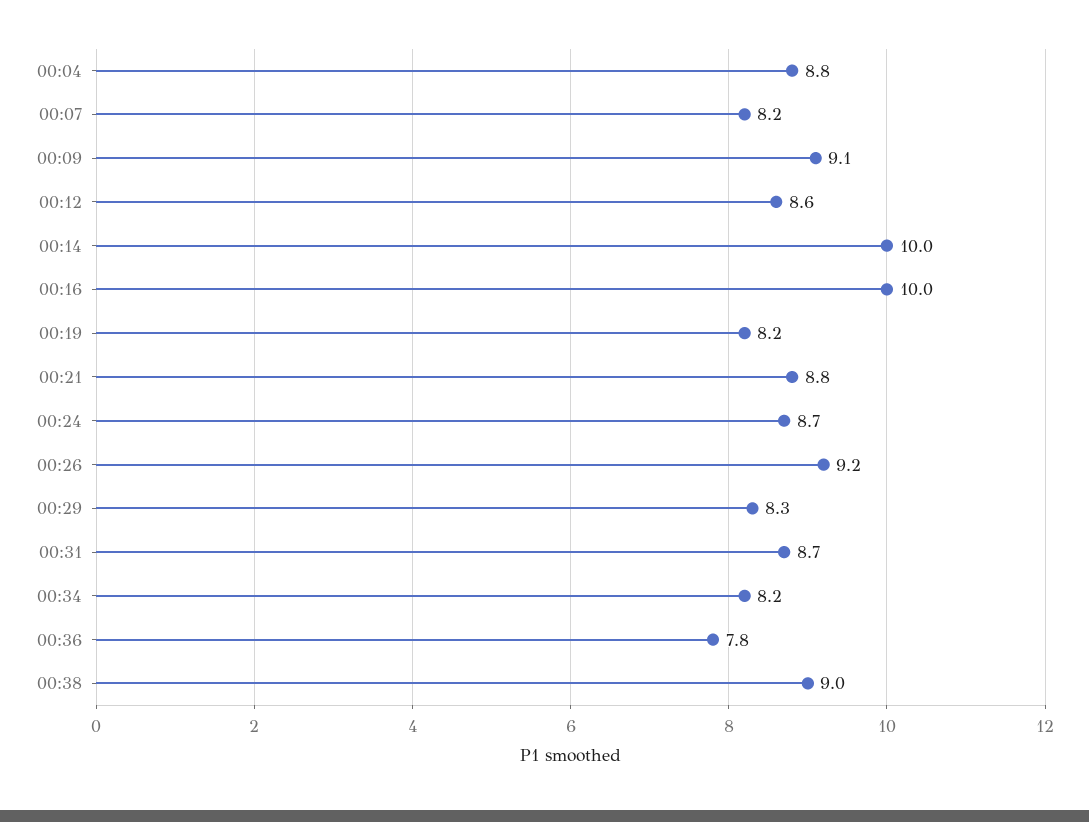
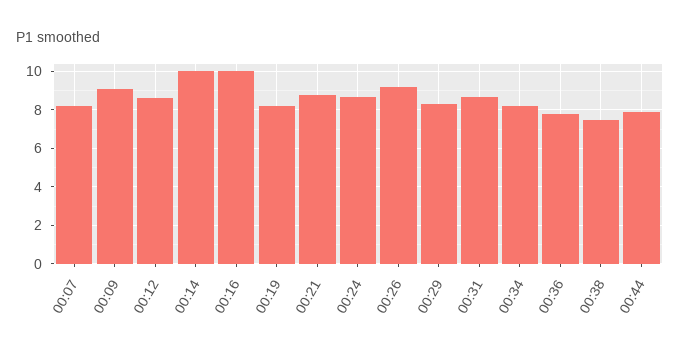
00:04: 8.8 -> none
00:38: 9 -> 7.5
00:44: none -> 8

